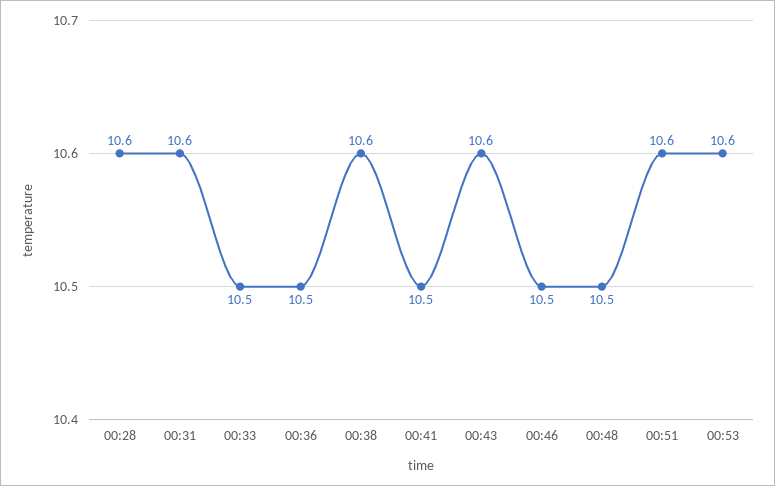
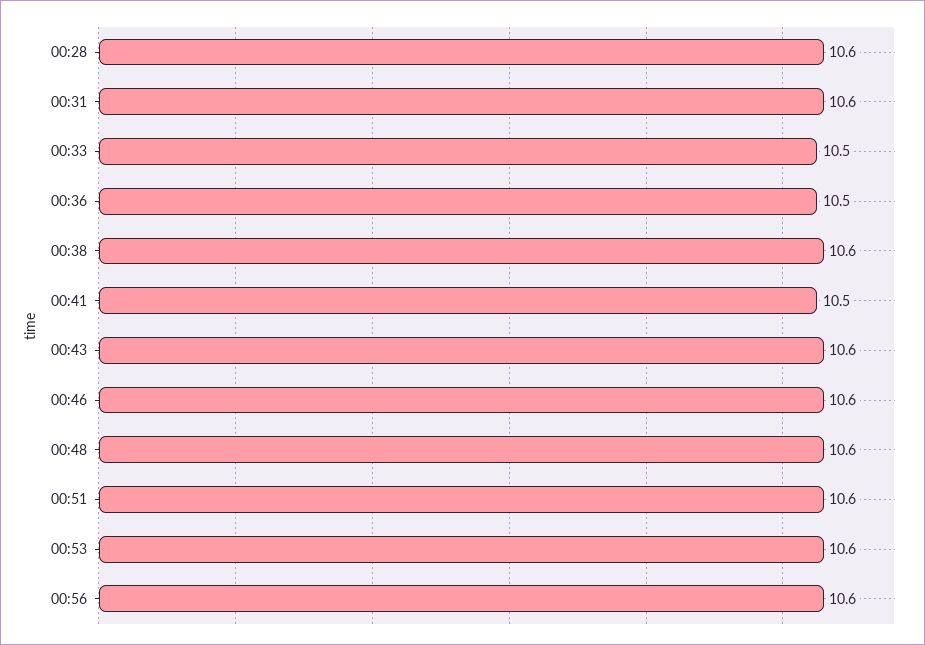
00:46: 10.5 -> 10.6
00:48: 10.5 -> 10.6
00:56: none -> 10.6

